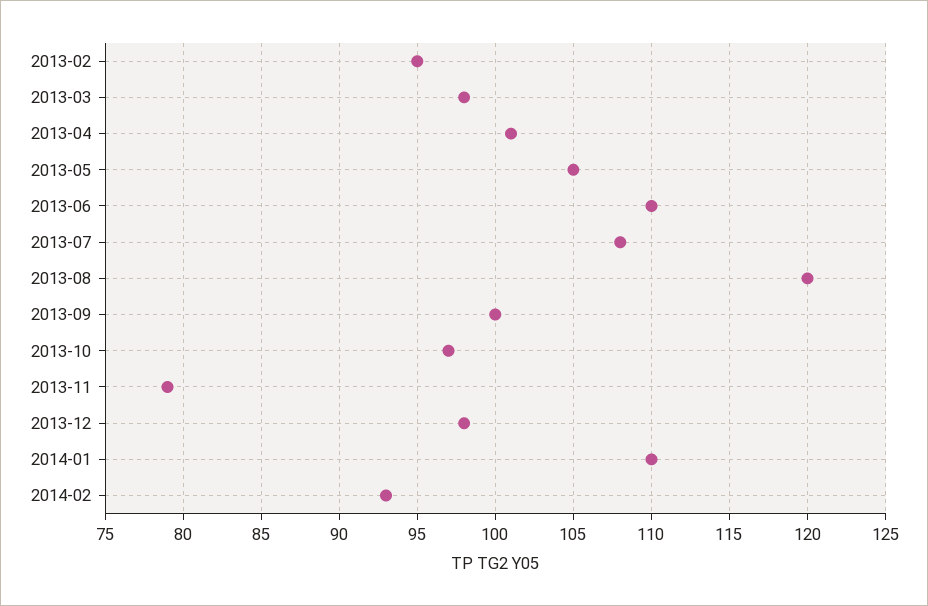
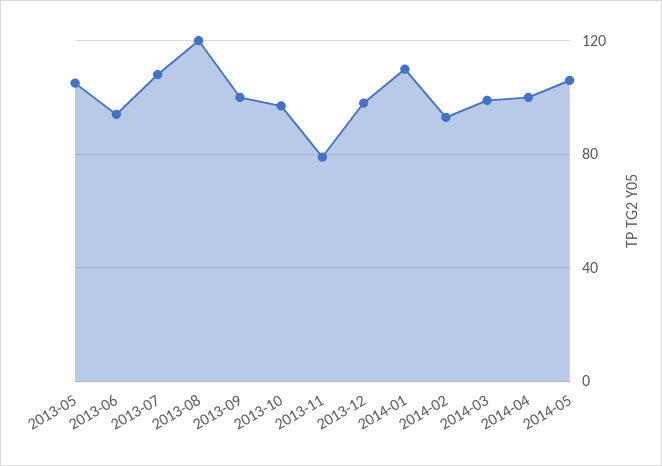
2013-02: 95 -> none
2013-03: 98 -> none
2013-04: 101 -> none
2013-06: 110 -> 95
2014-03: none -> 100
2014-04: none -> 100
2014-05: none -> 105

